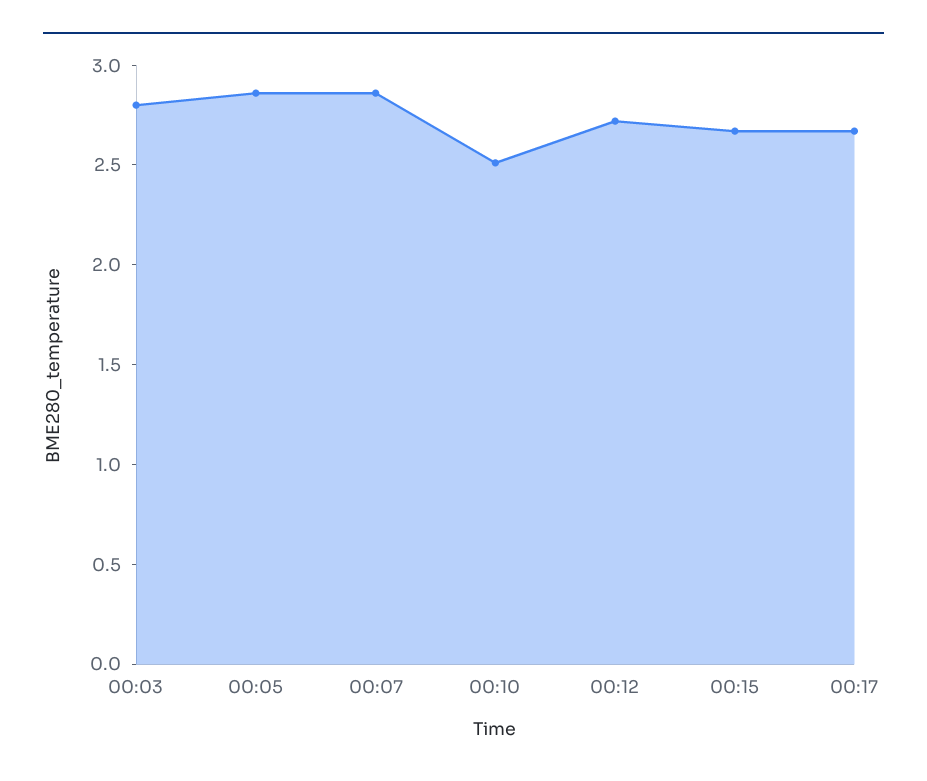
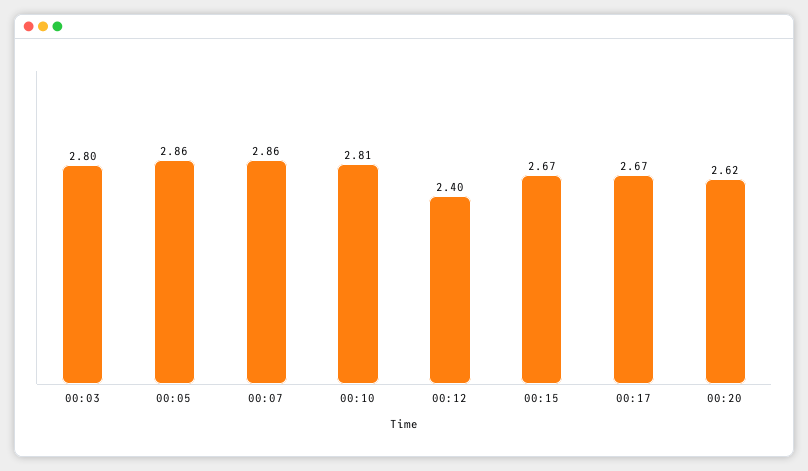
00:10: 2.5 -> 2.81
00:12: 2.7 -> 2.4
00:20: none -> 2.62

